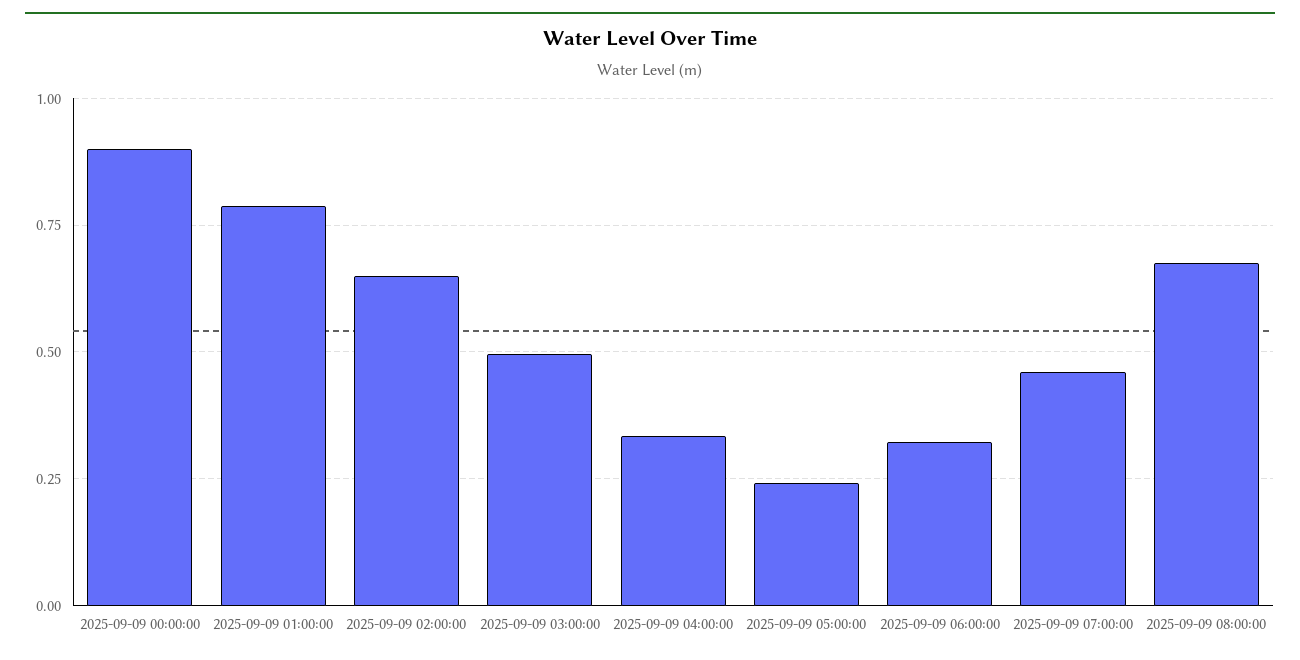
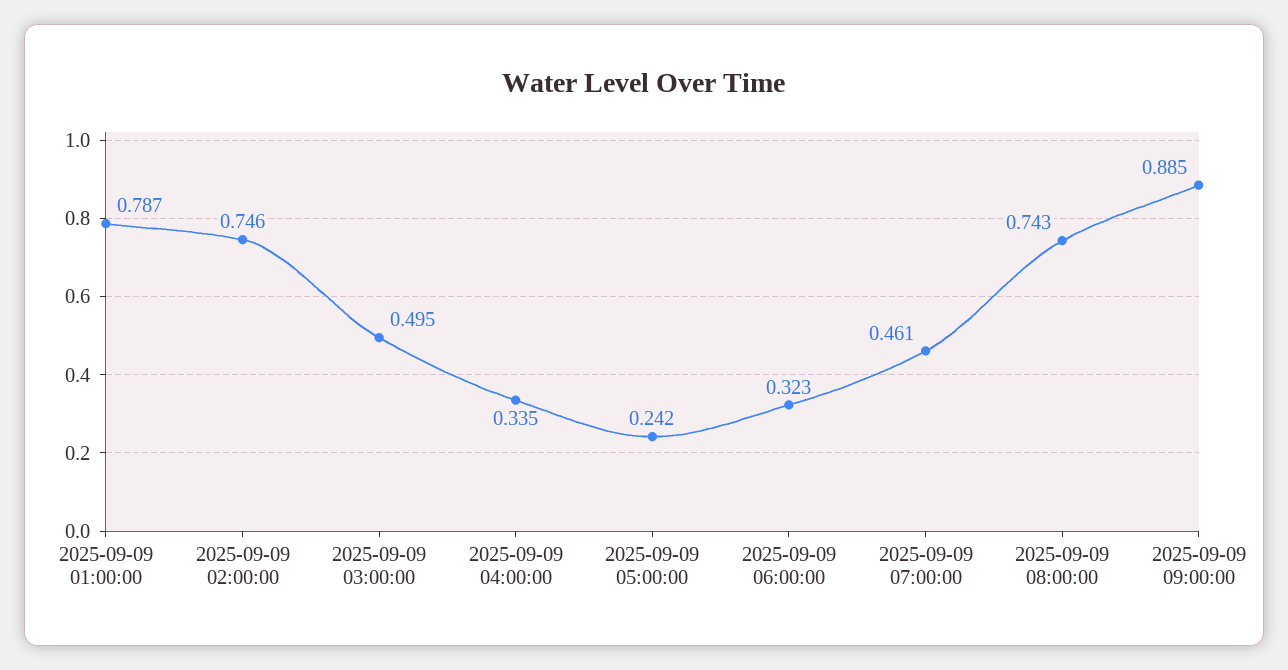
2025-09-09 00:00:00: 0.9 -> none
2025-09-09 02:00:00: 0.65 -> 0.746
2025-09-09 08:00:00: 0.675 -> 0.743
2025-09-09 09:00:00: none -> 0.885

